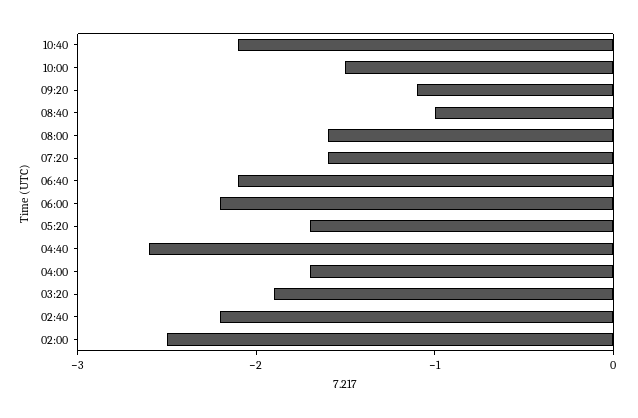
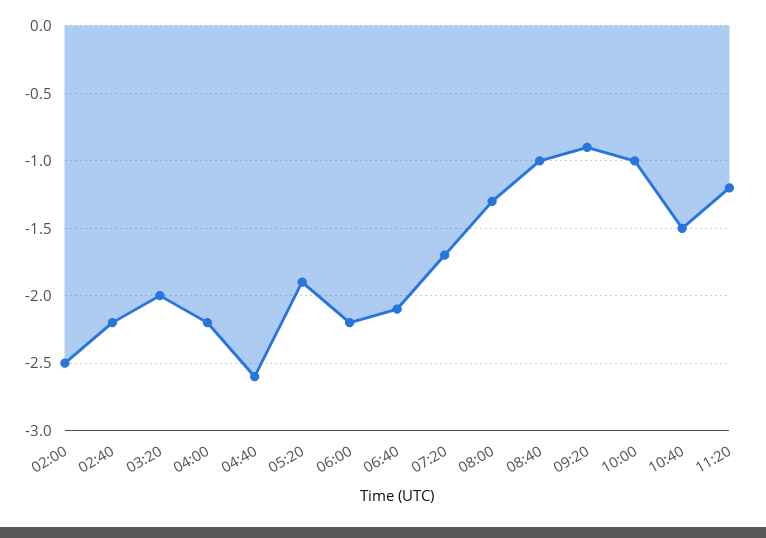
10:40: -2.1 -> -1.5
10:00: -1.5 -> -1
09:20: -1.1 -> -0.9
08:00: -1.6 -> -1.3
07:20: -1.6 -> -1.7
05:20: -1.7 -> -1.9
04:00: -1.7 -> -2.2
03:20: -1.9 -> -2
11:20: none -> -1.2

